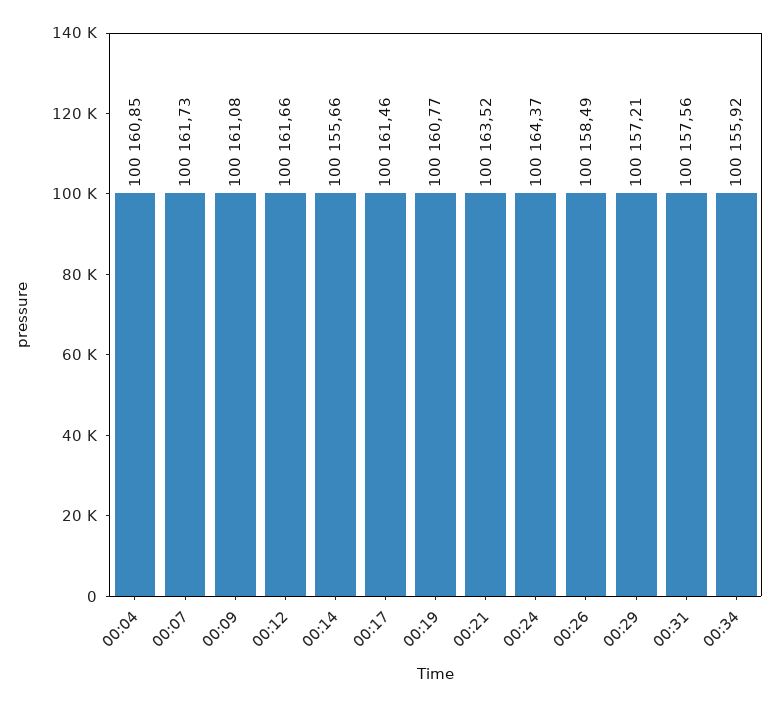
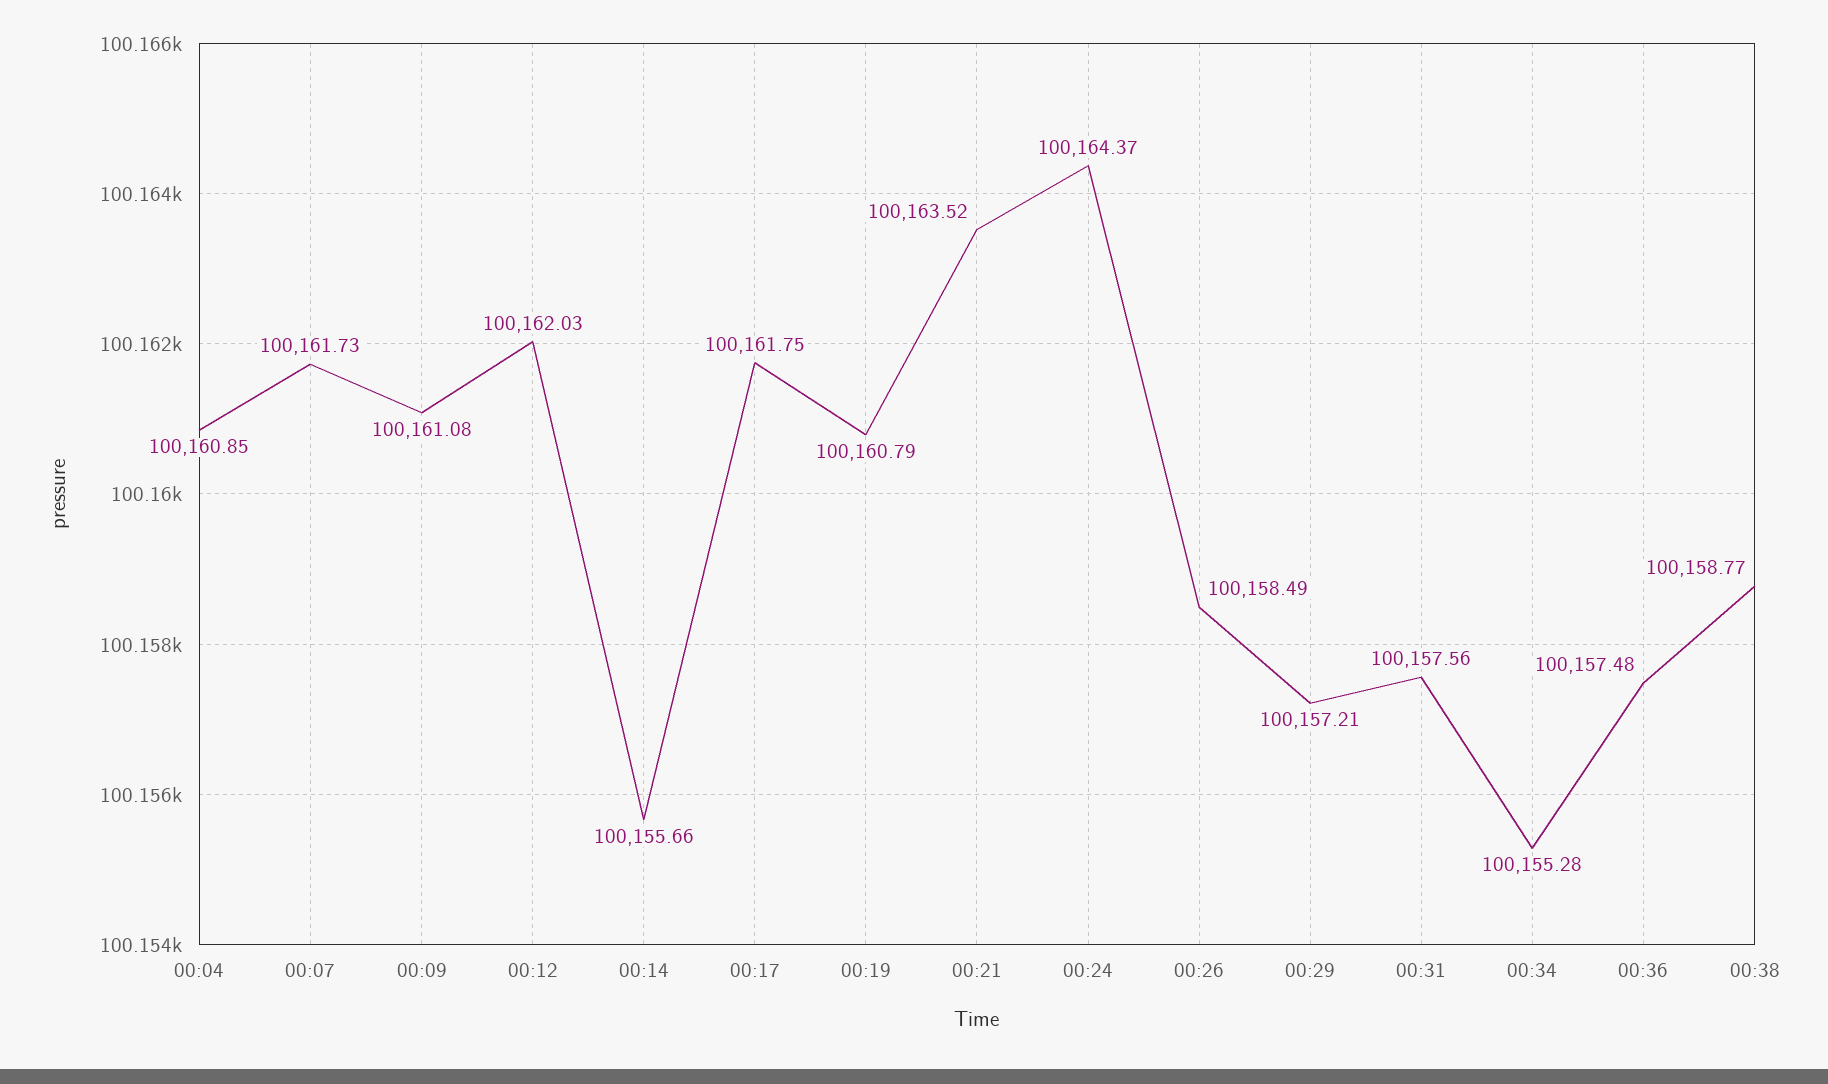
00:12: 100161.66 -> 100162.03
00:17: 100161.46 -> 100161.75
00:19: 100160.77 -> 100160.79
00:34: 100155.92 -> 100155.28
00:36: none -> 100157.48
00:38: none -> 100158.77

